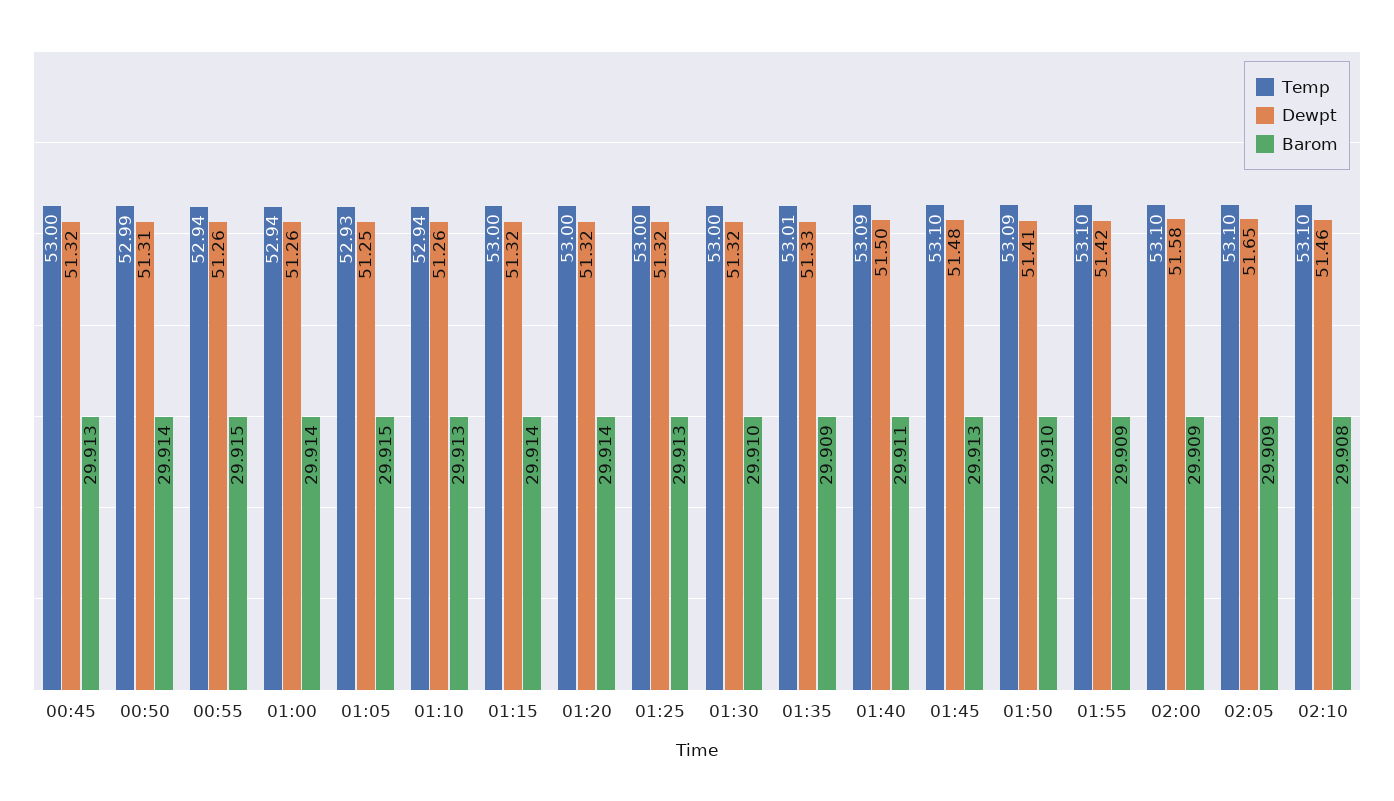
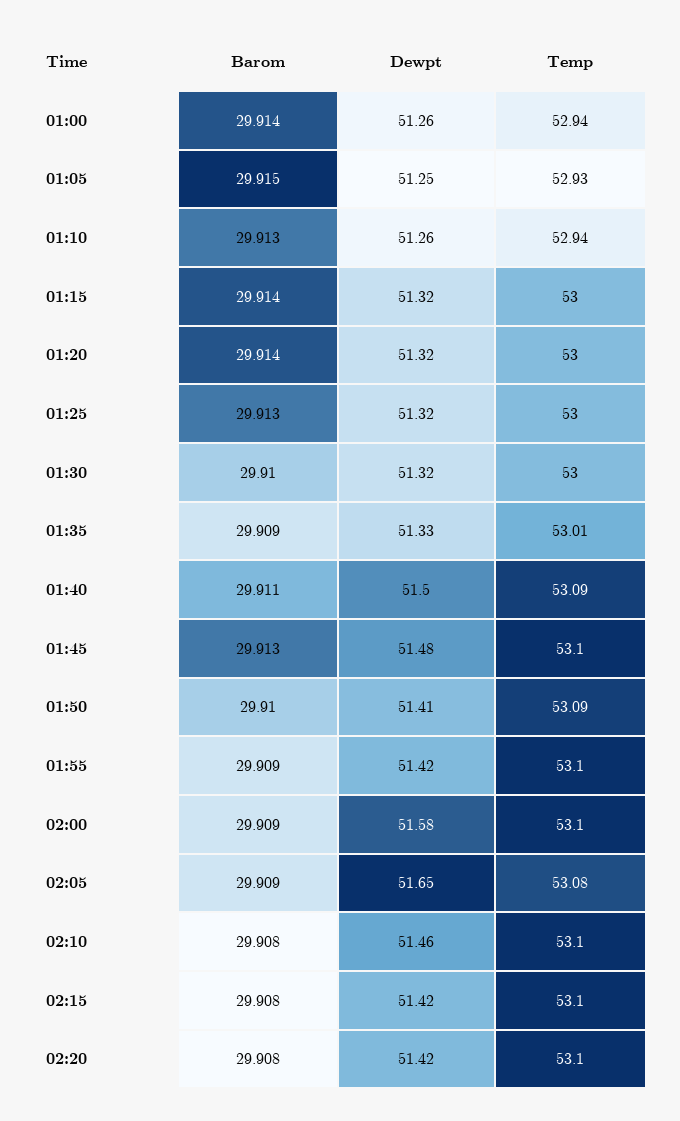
Temp, 00:45: 53 -> none
Dewpt, 00:45: 51.32 -> none
Barom, 00:45: 29.913 -> none
Temp, 00:50: 52.99 -> none
Dewpt, 00:50: 51.31 -> none
Barom, 00:50: 29.914 -> none
Temp, 00:55: 52.94 -> none
Dewpt, 00:55: 51.26 -> none
Barom, 00:55: 29.915 -> none
Temp, 02:05: 53.1 -> 53.08
Barom, 02:15: none -> 29.908
Dewpt, 02:15: none -> 51.42
Temp, 02:15: none -> 53.1
Barom, 02:20: none -> 29.908
Dewpt, 02:20: none -> 51.42
Temp, 02:20: none -> 53.1

